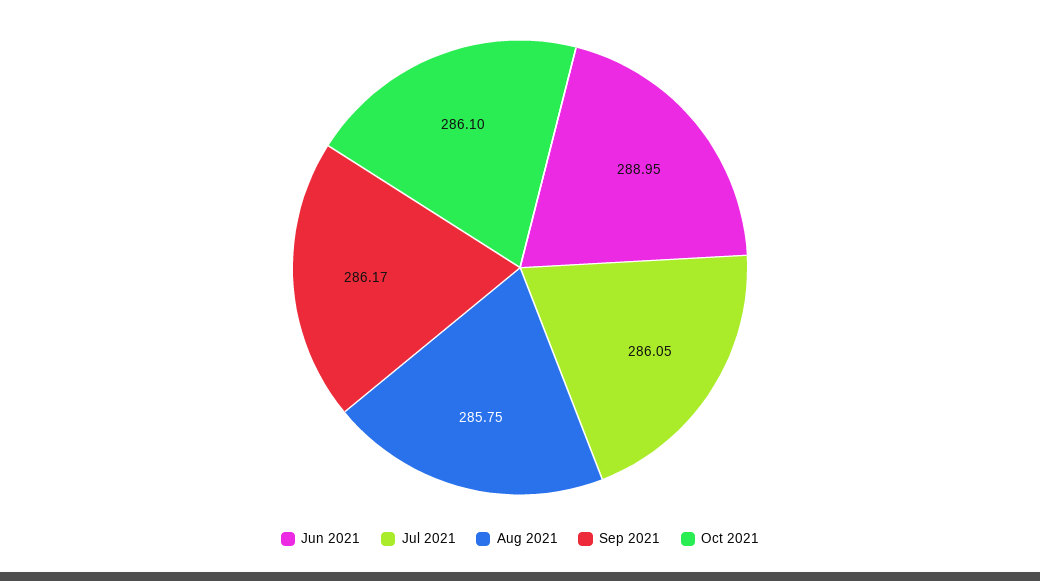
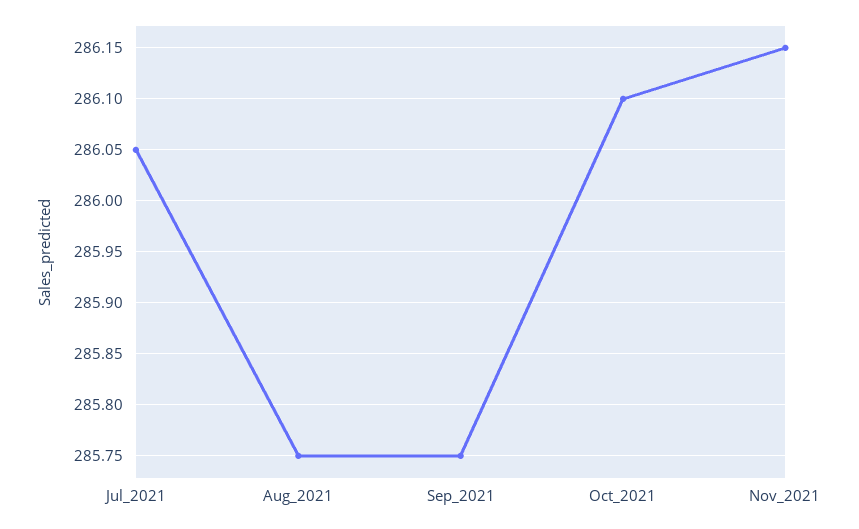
Jun 2021: 288.95 -> none
Sep 2021: 286.17 -> 285.75
Nov_2021: none -> 286.15

